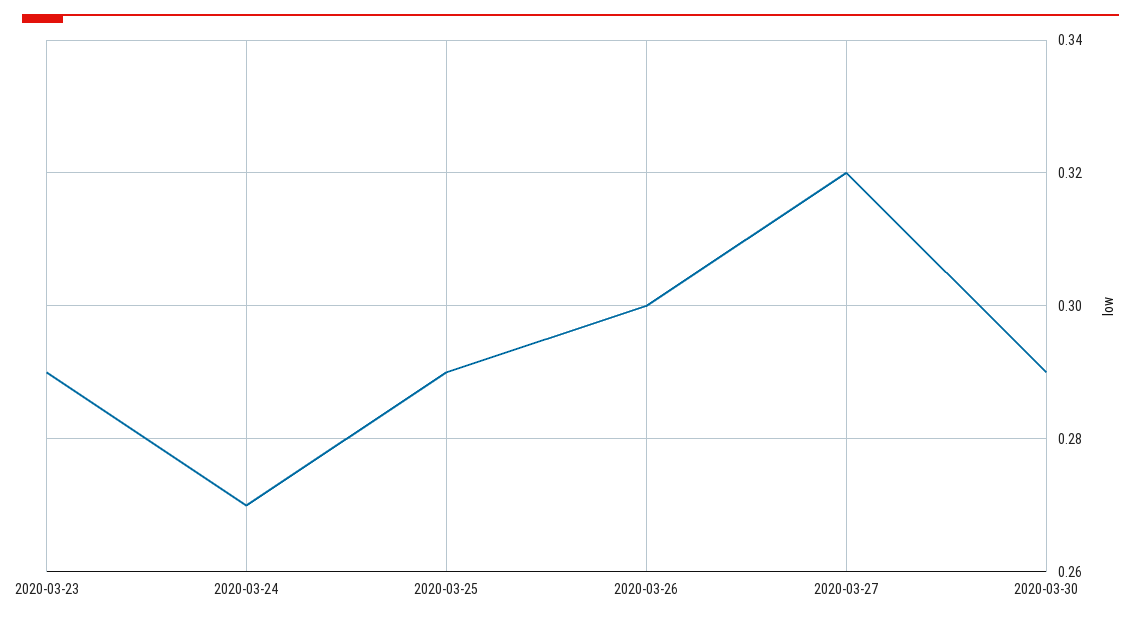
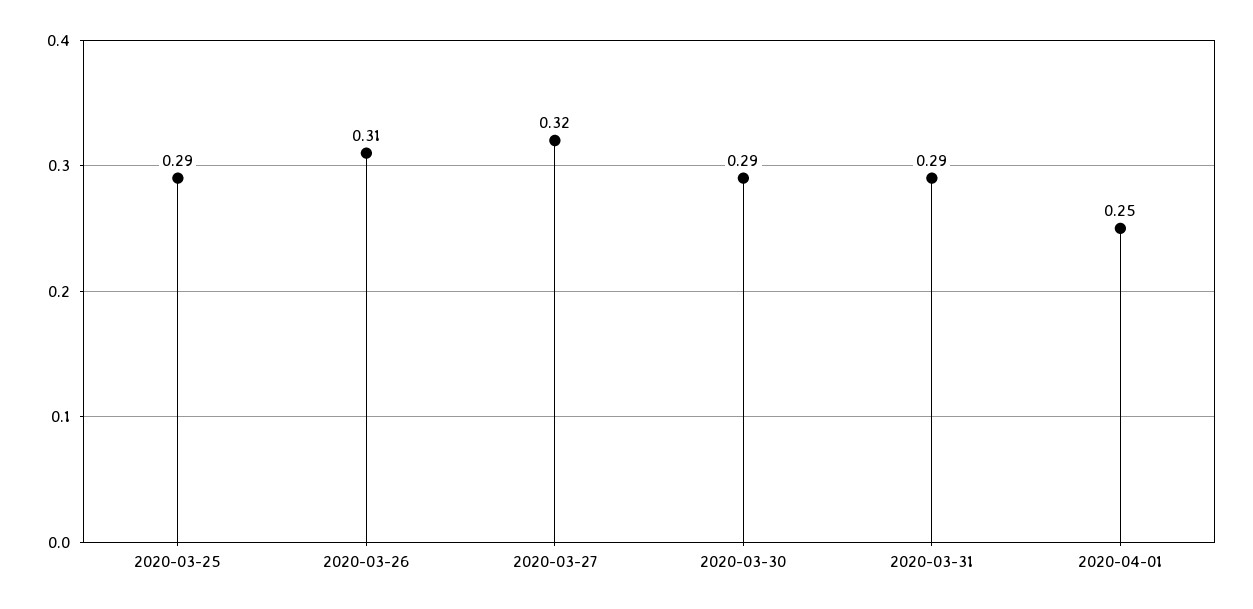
2020-03-23: 0.29 -> none
2020-03-24: 0.27 -> none
2020-03-26: 0.3 -> 0.31
2020-03-31: none -> 0.29
2020-04-01: none -> 0.25

